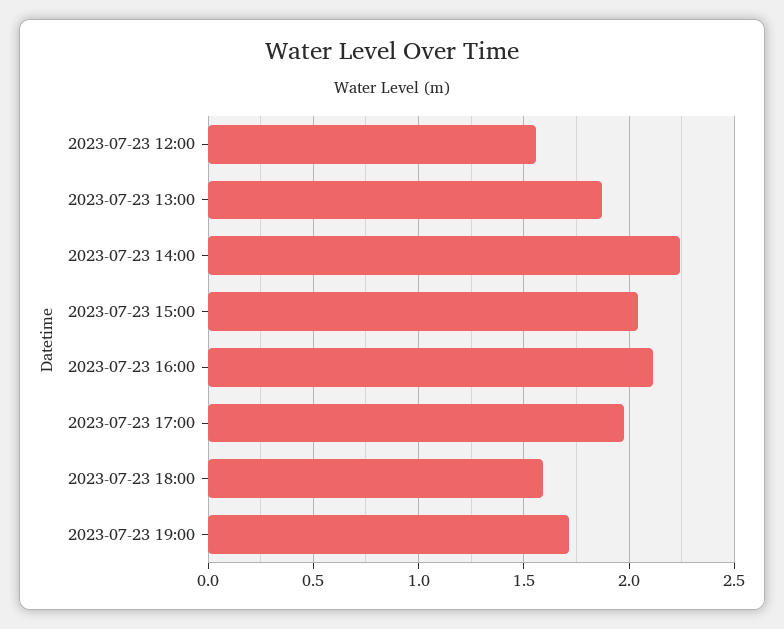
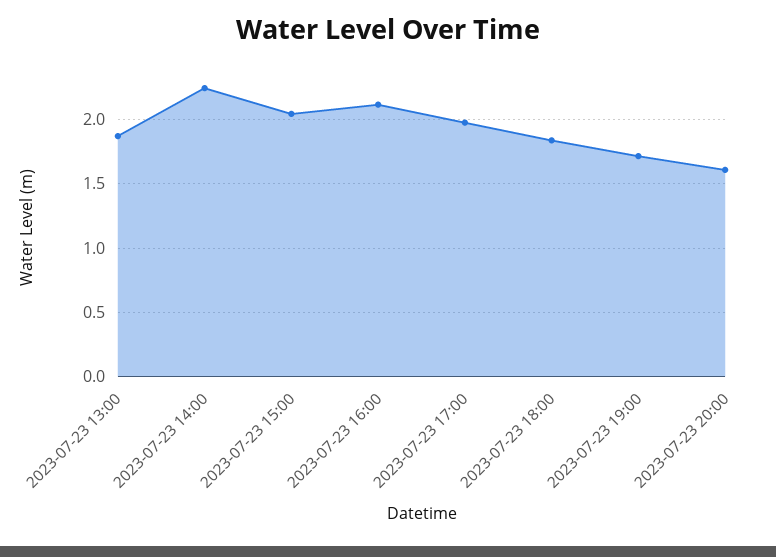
2023-07-23 12:00: 1.55 -> none
2023-07-23 18:00: 1.6 -> 1.85
2023-07-23 20:00: none -> 1.6

